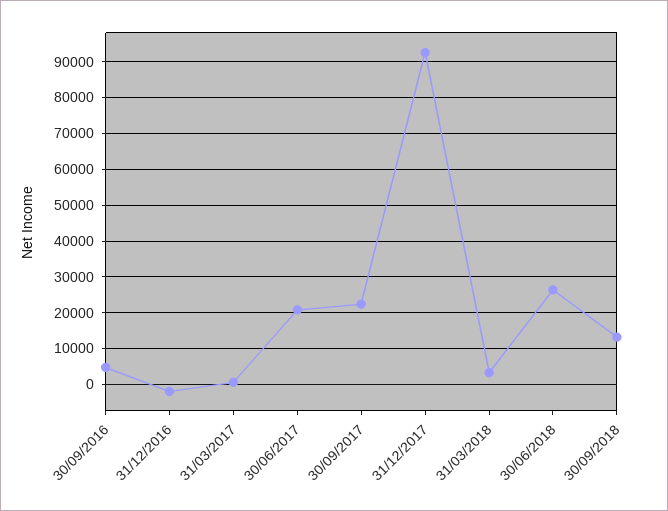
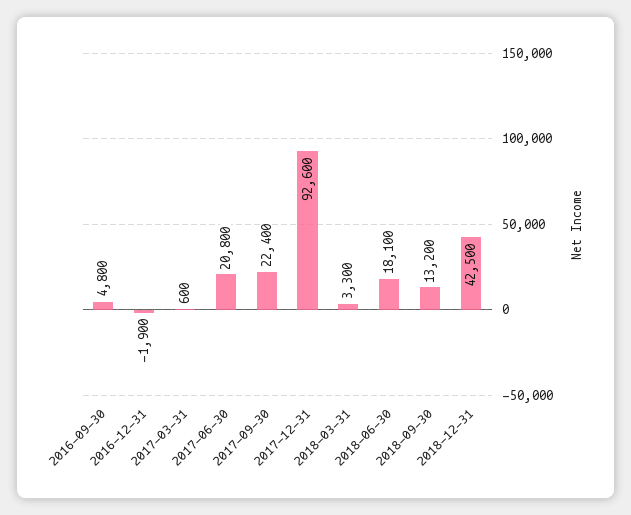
30/06/2018: 26000 -> 18100
2018-12-31: none -> 42500

